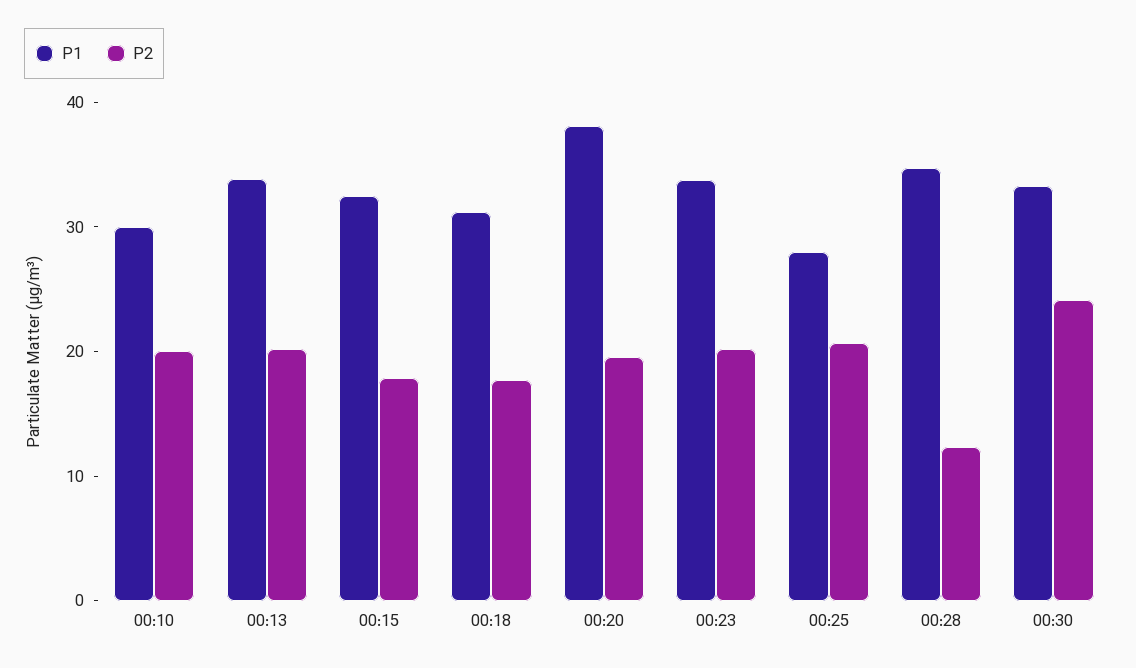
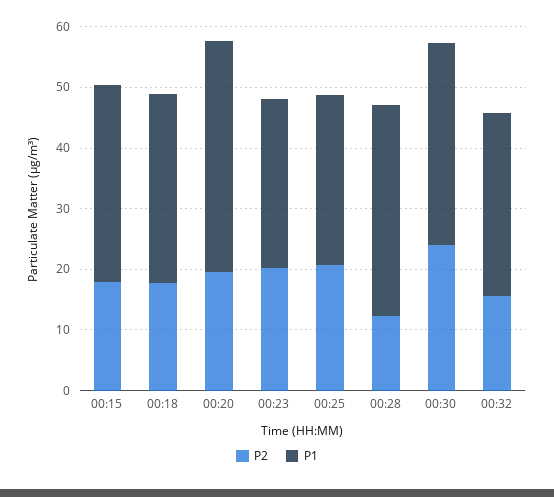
P1, 00:10: 30 -> none
P2, 00:10: 20 -> none
P1, 00:13: 34 -> none
P2, 00:13: 20 -> none
P1, 00:23: 34 -> 28
P2, 00:32: none -> 16
P1, 00:32: none -> 30

